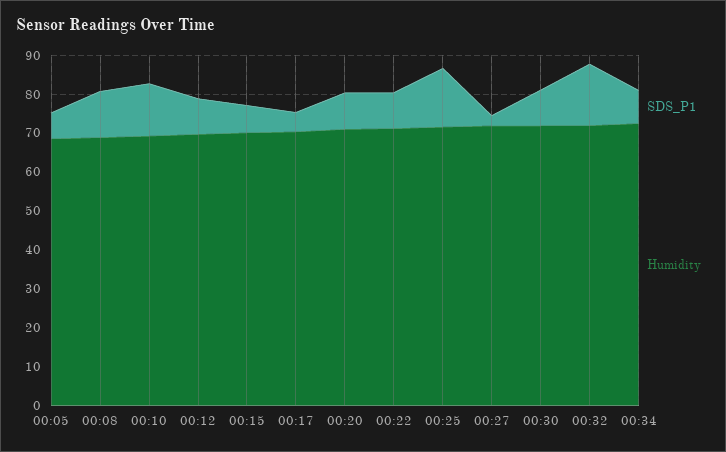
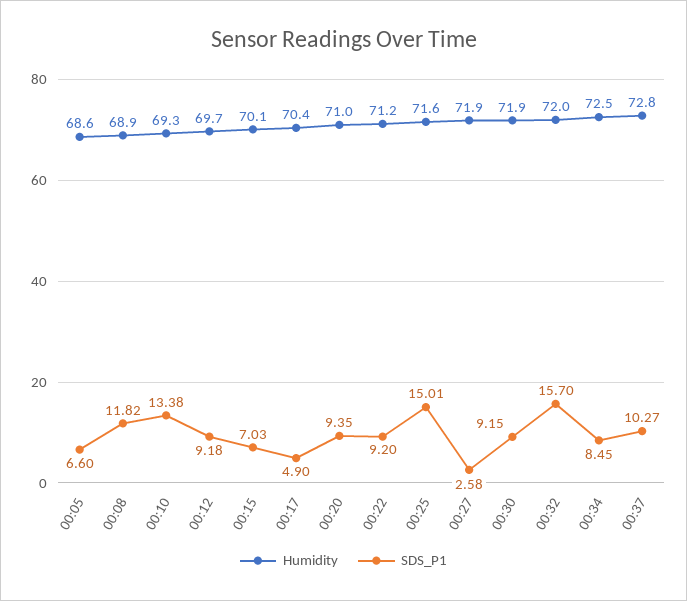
Humidity, 00:37: none -> 72.8
SDS_P1, 00:37: none -> 10.27

